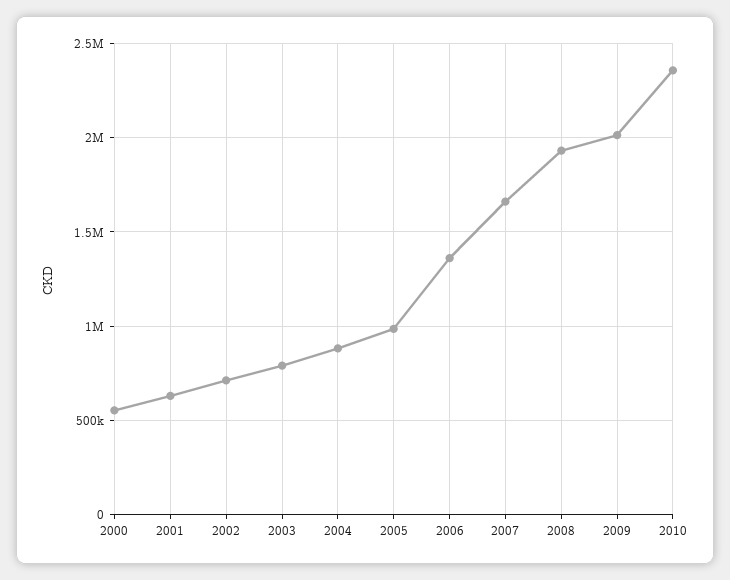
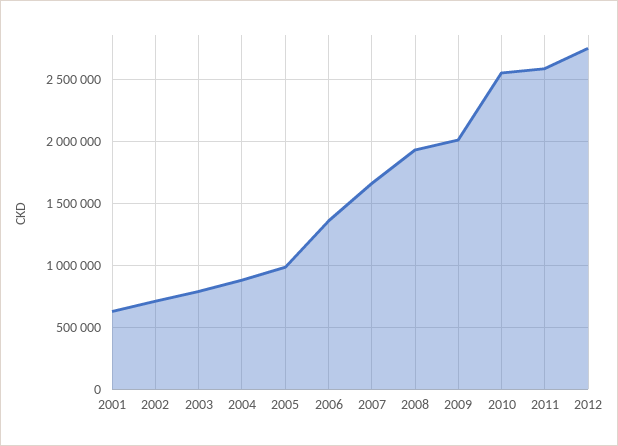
2000: 550000 -> none
2010: 2350000 -> 2550000
2011: none -> 2600000
2012: none -> 2750000

